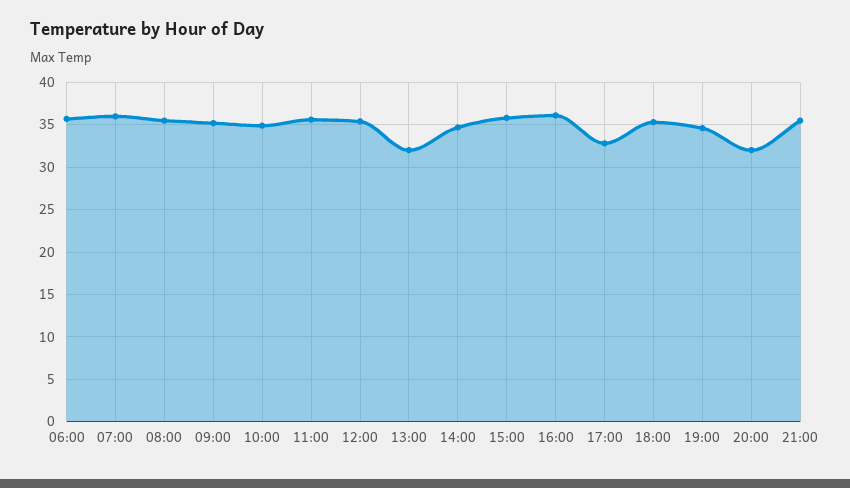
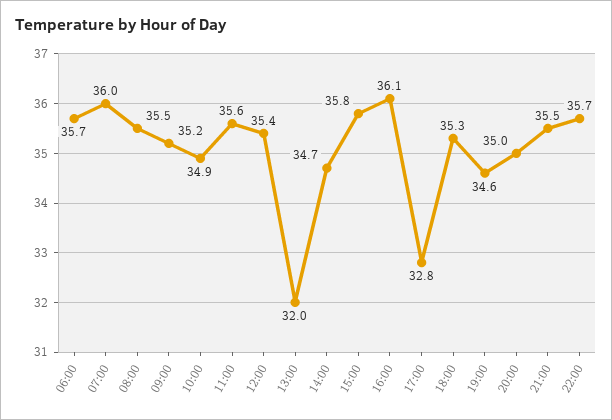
20:00: 32 -> 35
22:00: none -> 35.7

